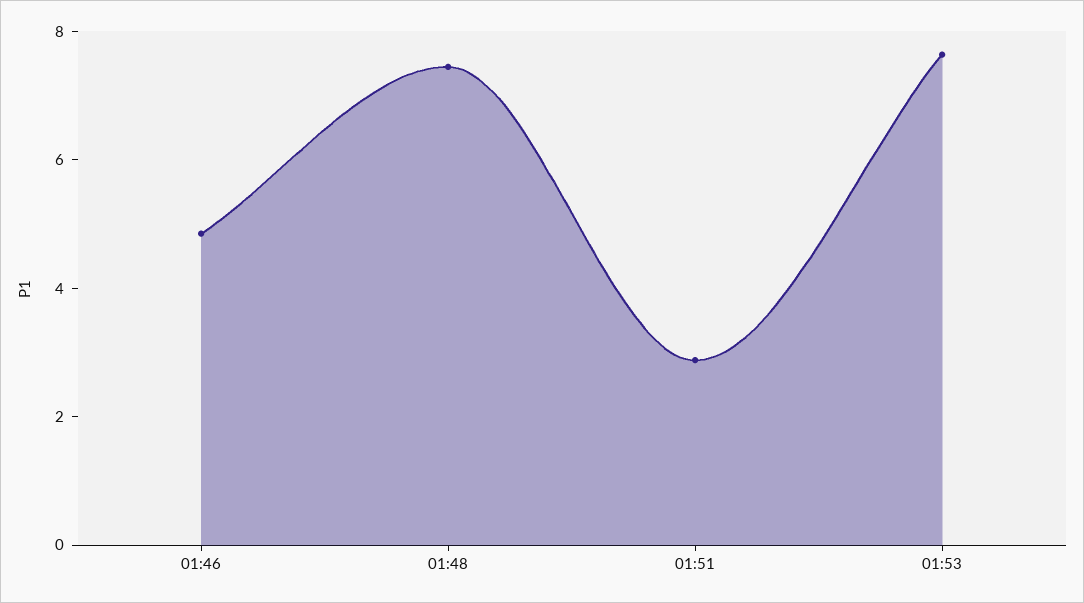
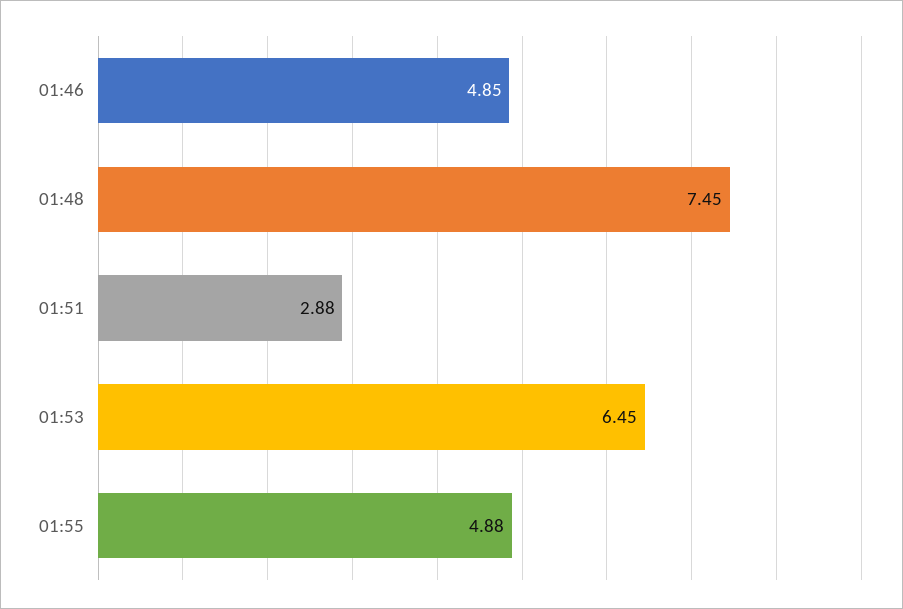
01:53: 7.5 -> 6.45
01:55: none -> 4.88

